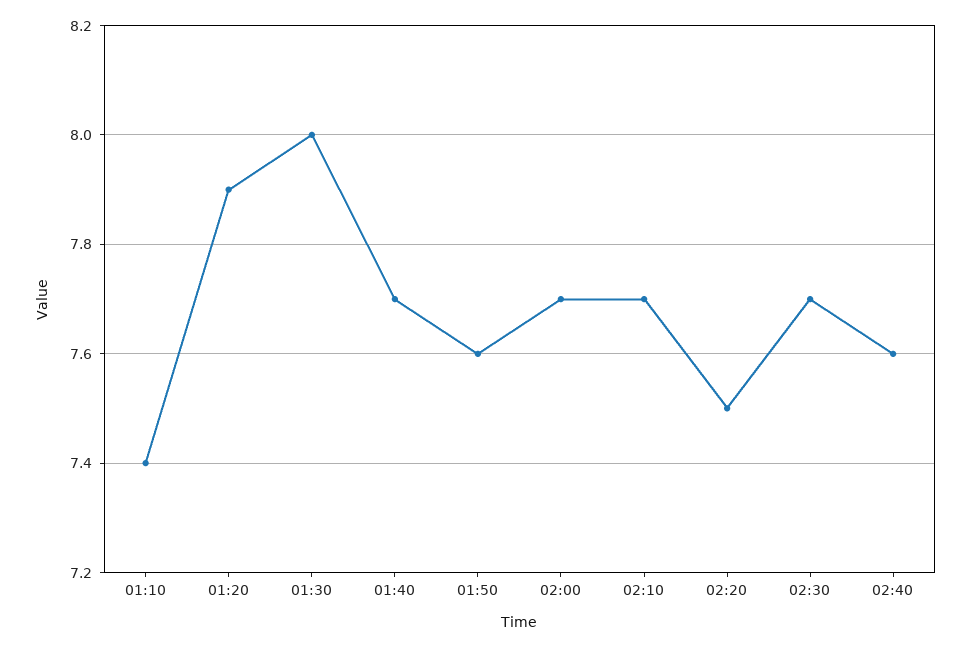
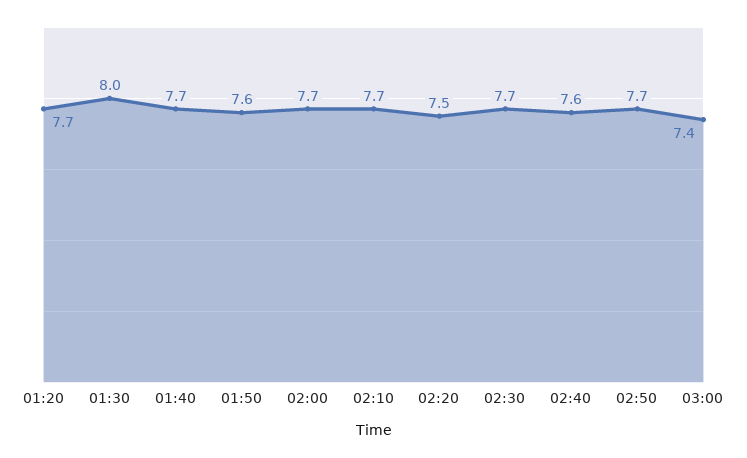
01:10: 7.4 -> none
01:20: 7.9 -> 7.7
02:50: none -> 7.7
03:00: none -> 7.4

